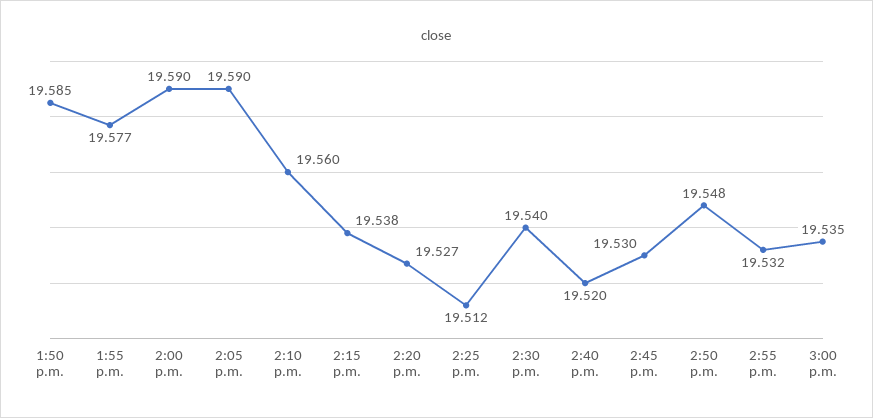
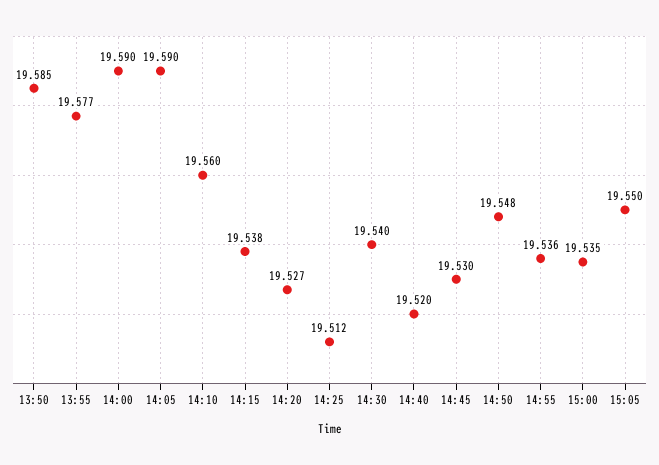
2:55 p.m.: 19.532 -> 19.536
15:05: none -> 19.55

